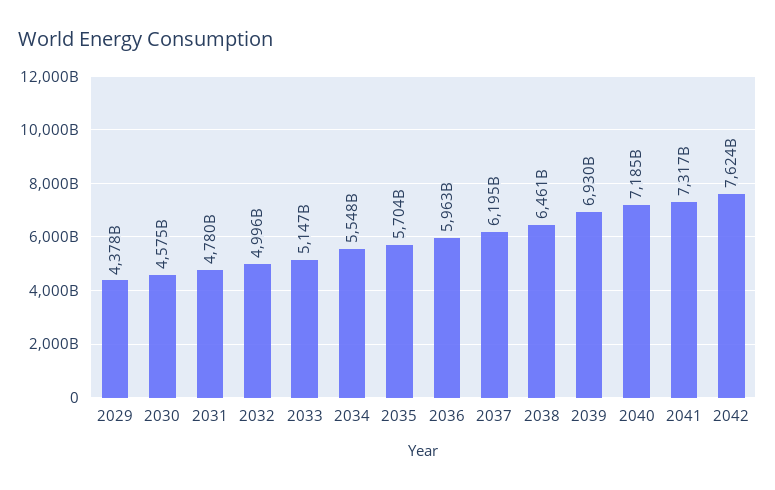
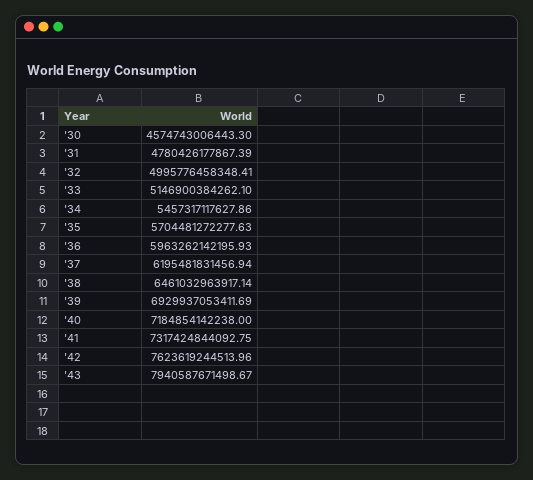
2029: 4378000000000 -> none
2034: 5548000000000 -> 5457317117627.86
'43: none -> 7940587671498.67

